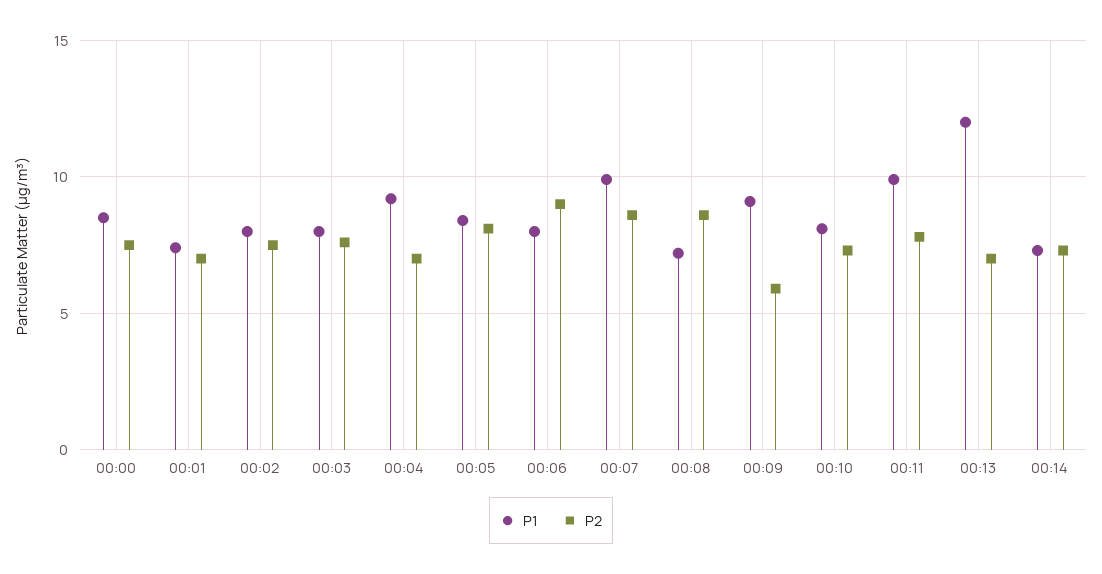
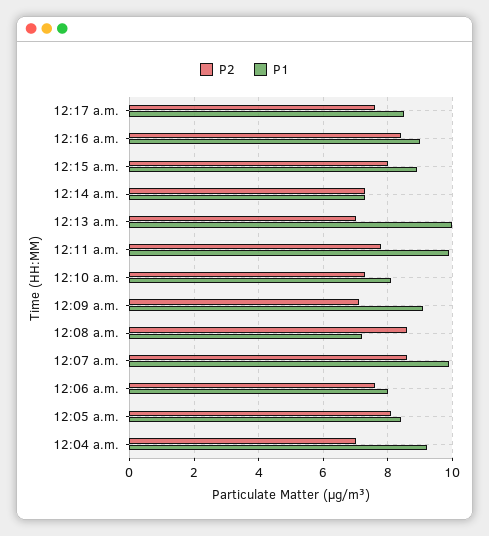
P1, 00:00: 8.5 -> none
P2, 00:00: 7.5 -> none
P1, 00:01: 7.5 -> none
P2, 00:01: 7 -> none
P1, 00:02: 8 -> none
P2, 00:02: 7.5 -> none
P1, 00:03: 8 -> none
P2, 00:03: 7.5 -> none
P2, 00:06: 9 -> 7.5
P2, 00:09: 6 -> 7
P1, 00:13: 12 -> 10
P2, 12:17 a.m.: none -> 7.5
P1, 12:17 a.m.: none -> 8.5
P2, 12:16 a.m.: none -> 8.5
P1, 12:16 a.m.: none -> 9
P2, 12:15 a.m.: none -> 8
P1, 12:15 a.m.: none -> 9

